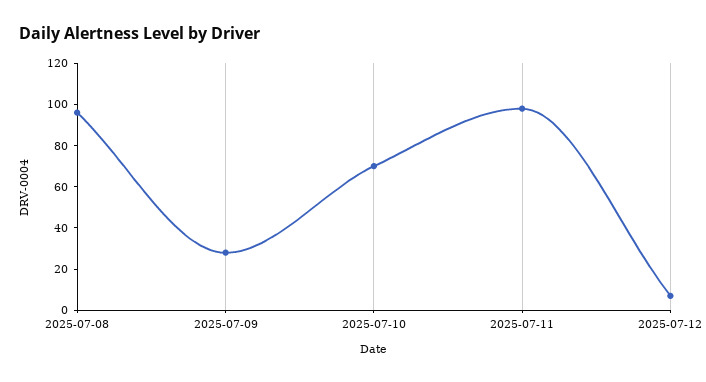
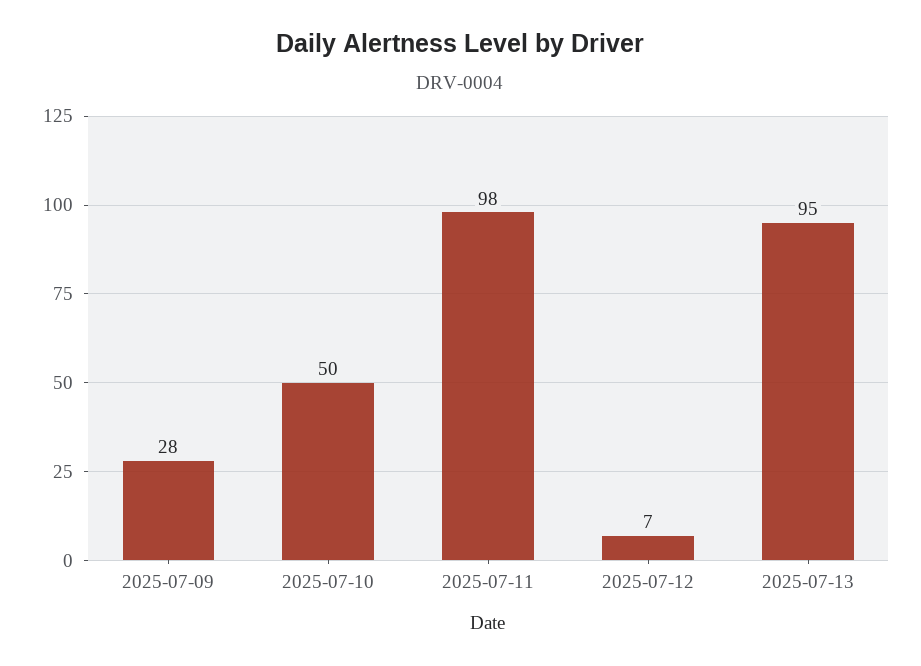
2025-07-08: 95 -> none
2025-07-10: 70 -> 50
2025-07-13: none -> 95

